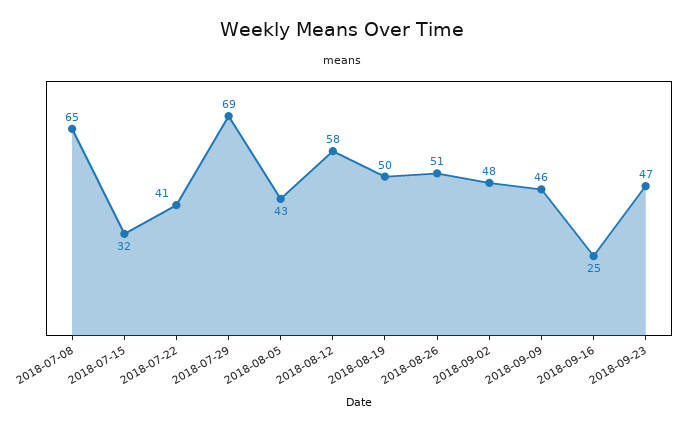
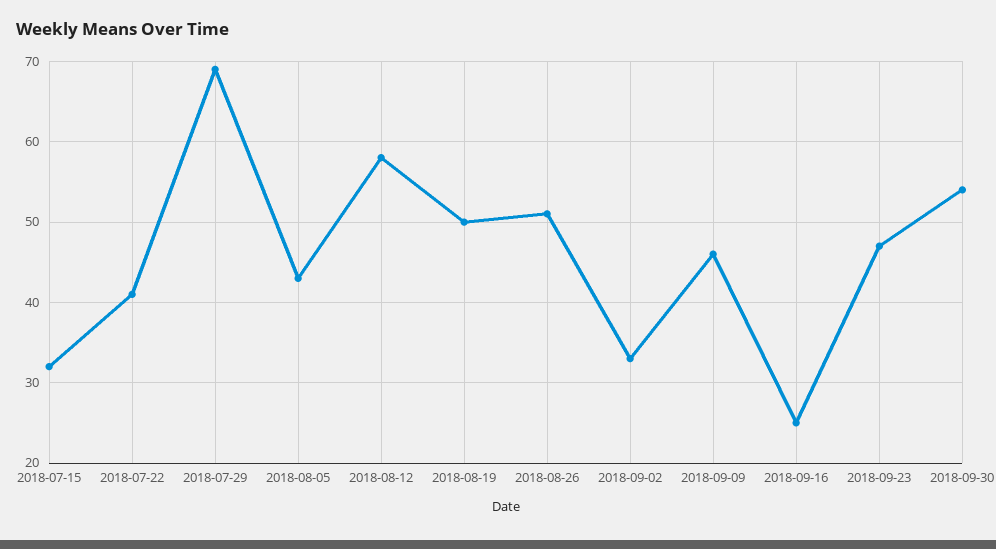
2018-07-08: 65 -> none
2018-09-02: 48 -> 33
2018-09-30: none -> 54

